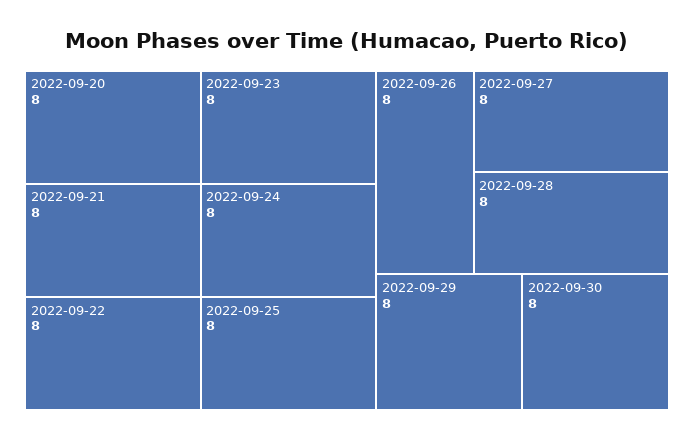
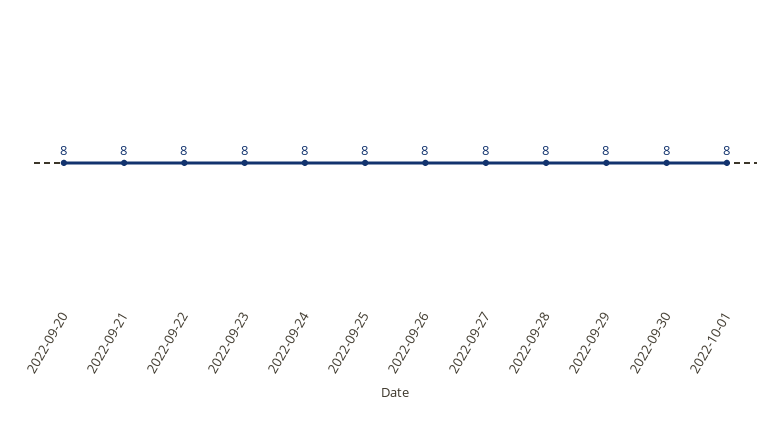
2022-10-01: none -> 8

